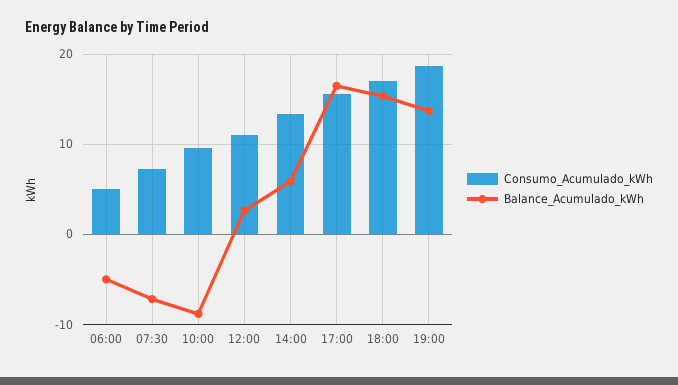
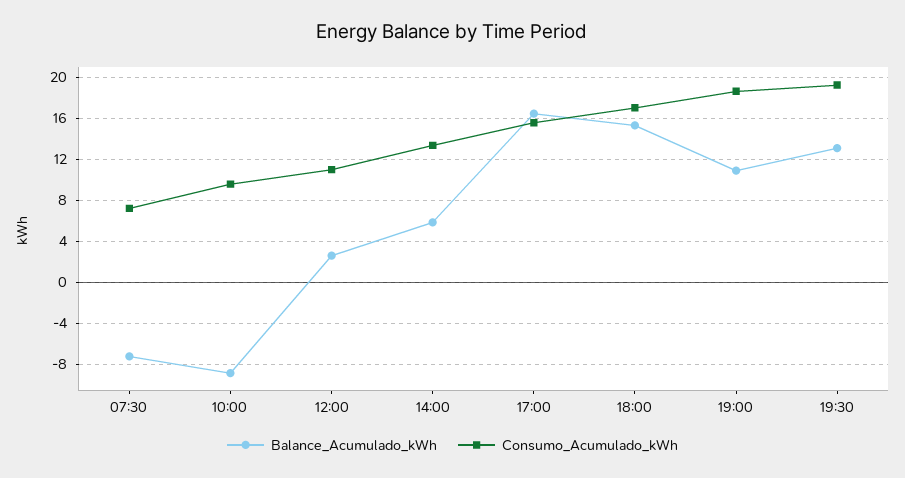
Consumo_Acumulado_kWh, 06:00: 5 -> none
Balance_Acumulado_kWh, 06:00: -5 -> none
Balance_Acumulado_kWh, 19:00: 14 -> 11
Balance_Acumulado_kWh, 19:30: none -> 13
Consumo_Acumulado_kWh, 19:30: none -> 19

